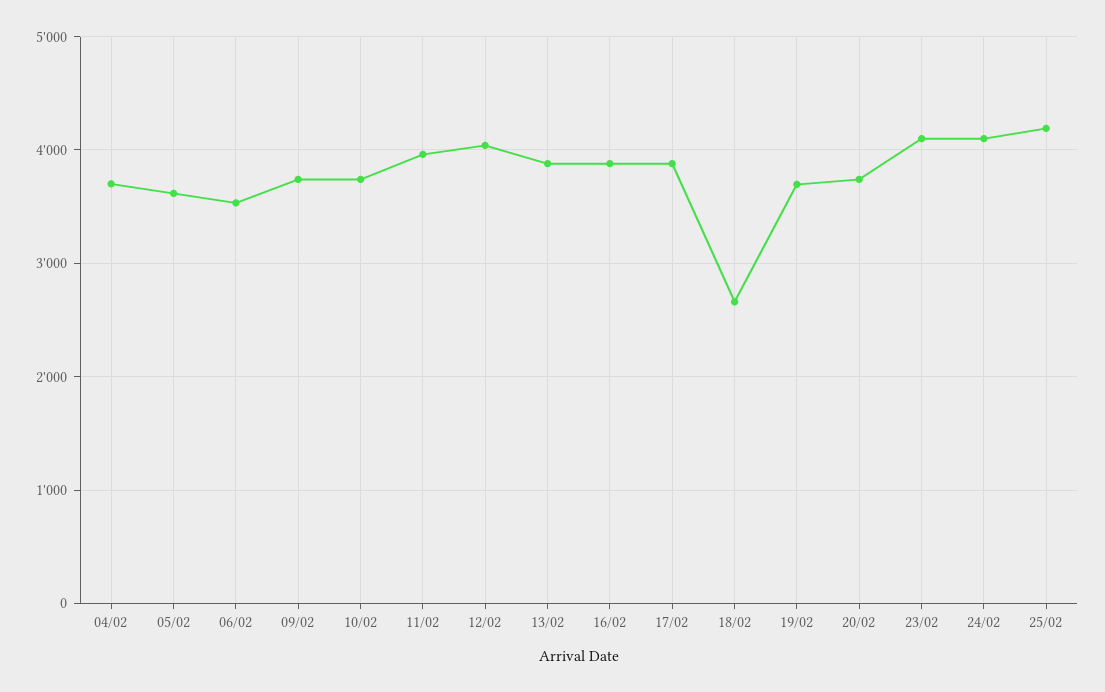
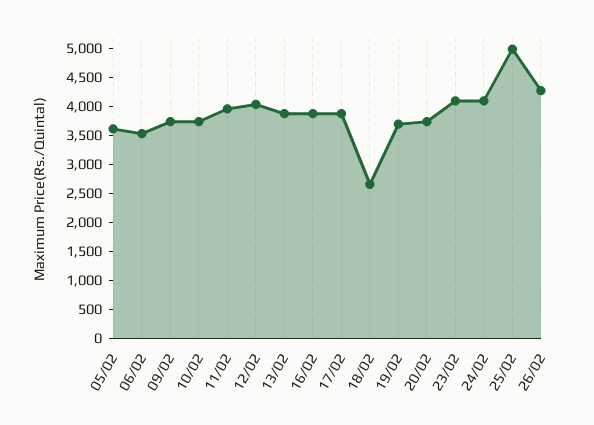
04/02: 3700 -> none
25/02: 4200 -> 5000
26/02: none -> 4250

